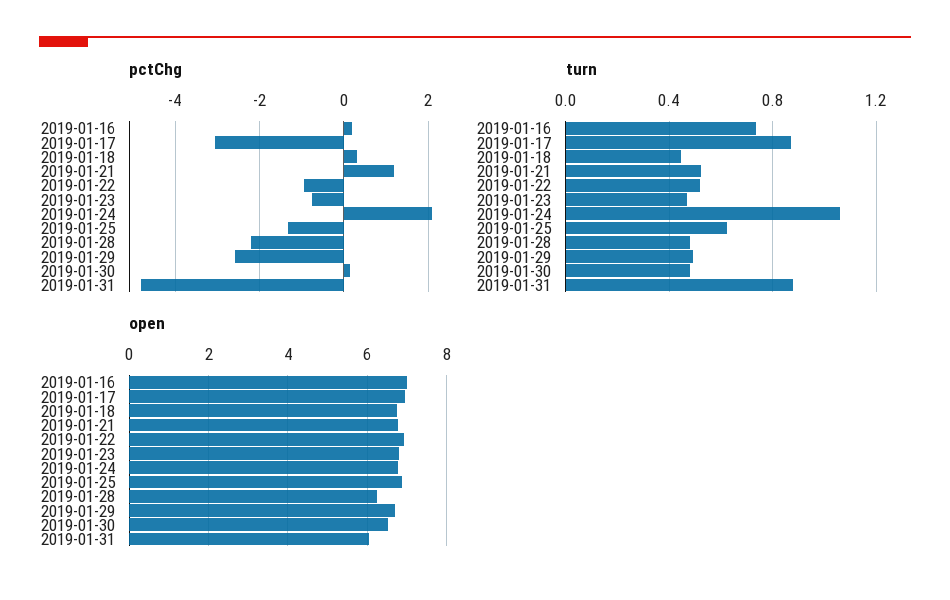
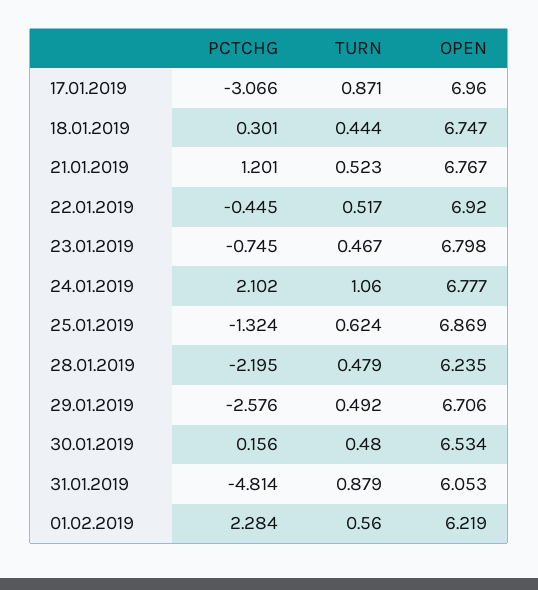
pctChg, 2019-01-16: 0.2 -> none
pctChg, 2019-01-22: -1 -> -0.445
turn, 2019-01-16: 0.75 -> none
open, 2019-01-16: 7 -> none
pctChg, 01.02.2019: none -> 2.284
turn, 01.02.2019: none -> 0.56
open, 01.02.2019: none -> 6.219

